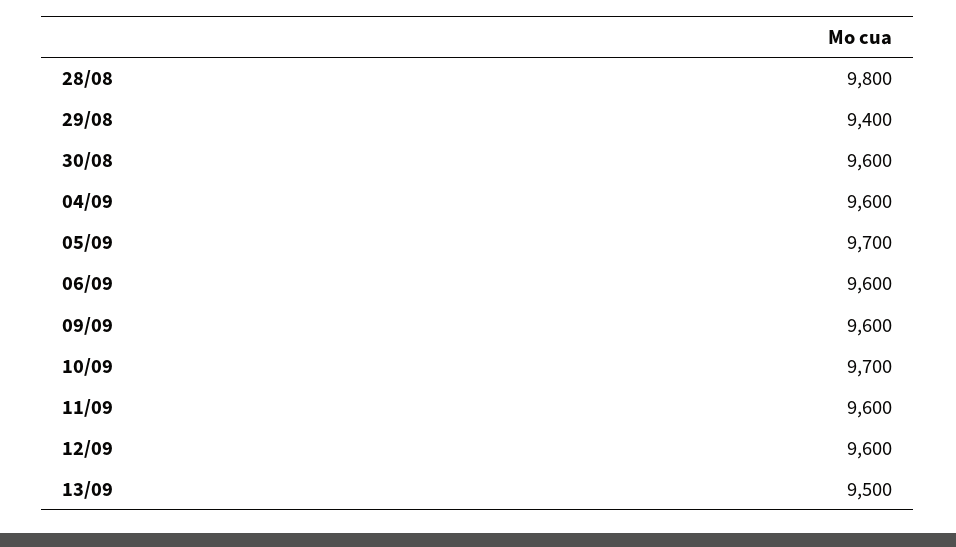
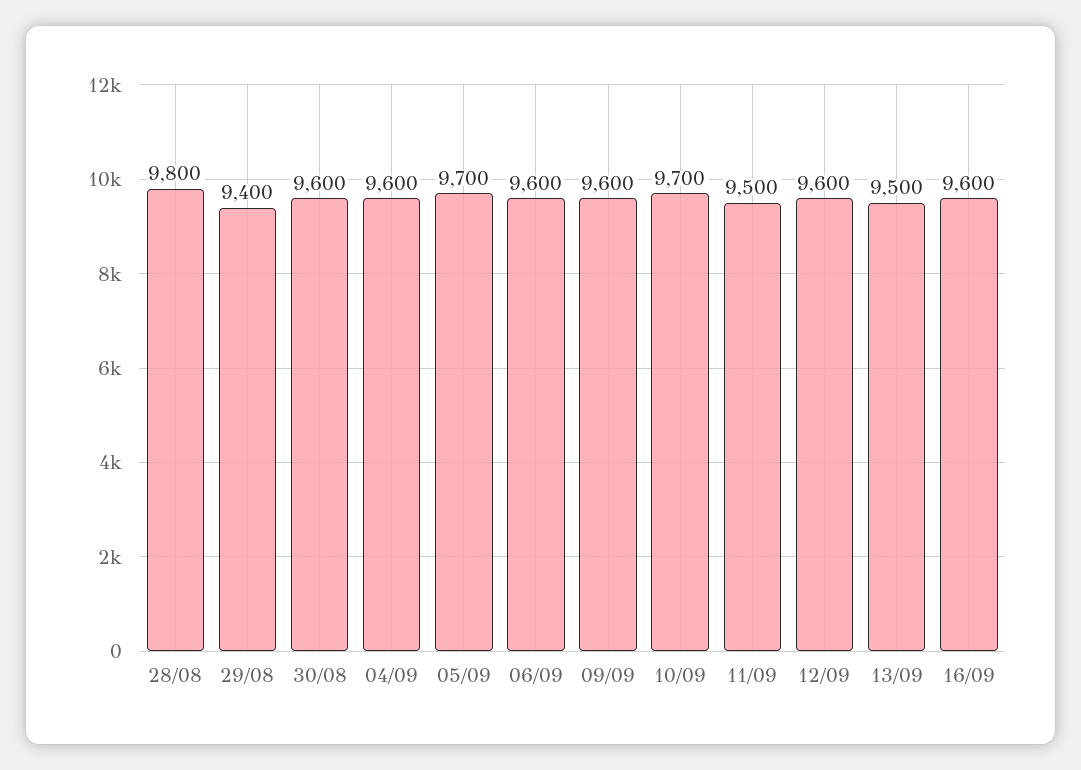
11/09: 9600 -> 9500
16/09: none -> 9600

